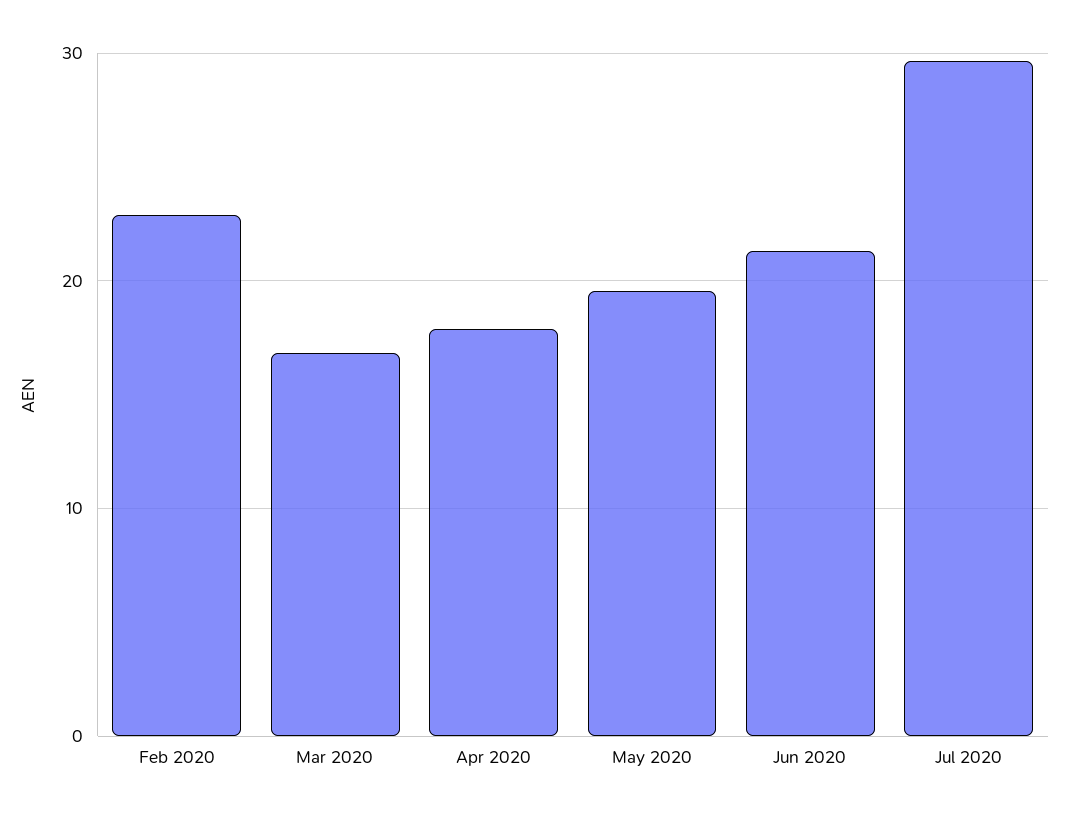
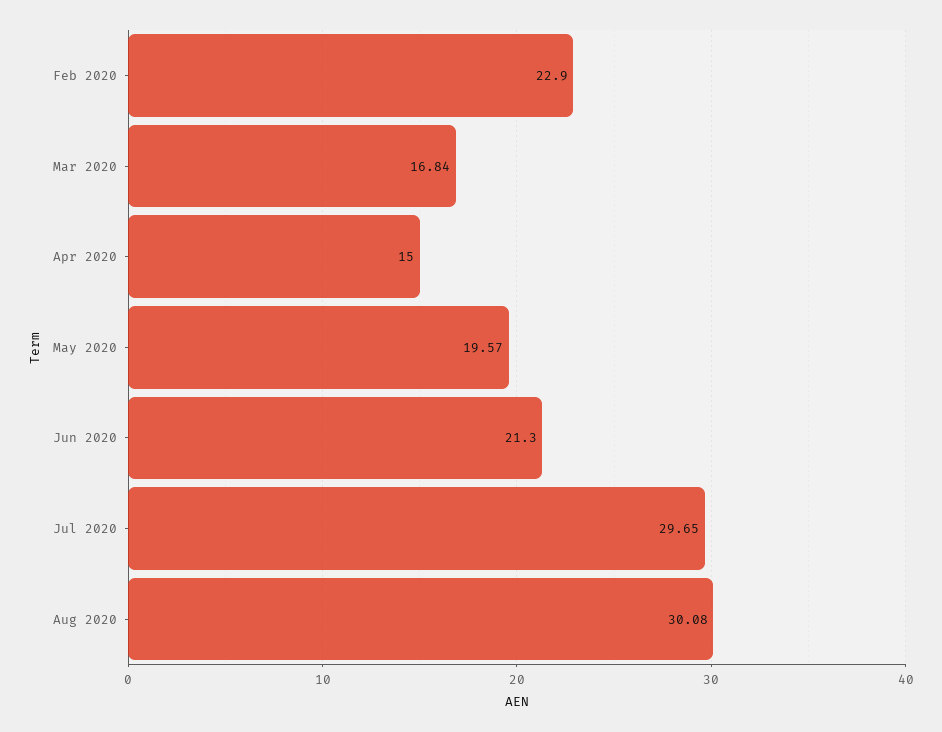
Apr 2020: 18 -> 15
Aug 2020: none -> 30.08

